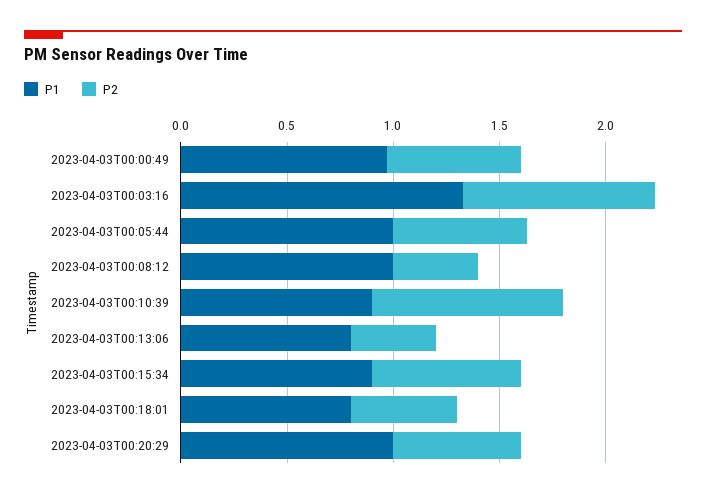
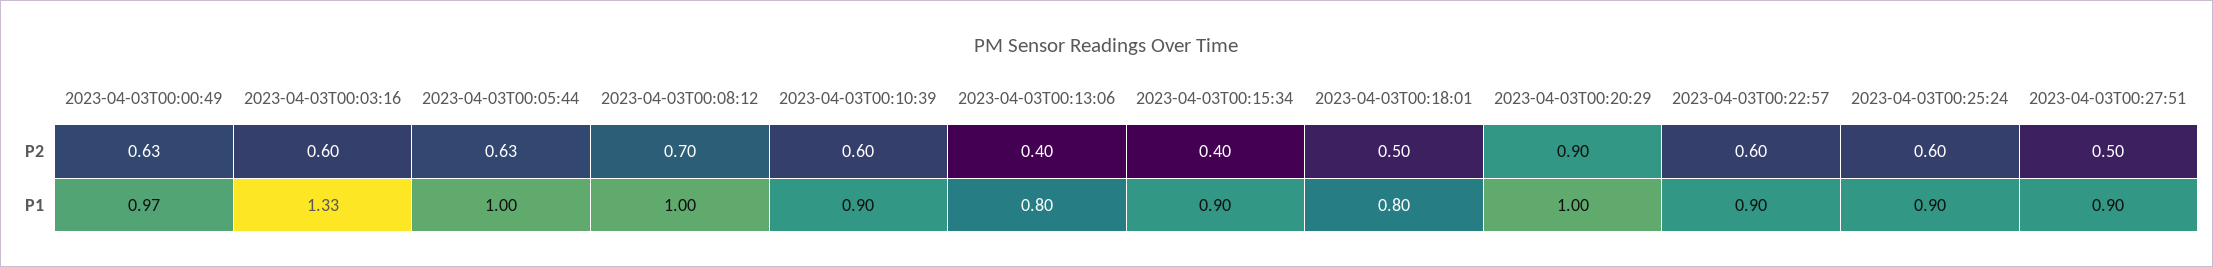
P2, 2023-04-03T00:03:16: 0.9 -> 0.6
P2, 2023-04-03T00:08:12: 0.4 -> 0.7
P2, 2023-04-03T00:10:39: 0.9 -> 0.6
P2, 2023-04-03T00:15:34: 0.7 -> 0.4
P2, 2023-04-03T00:20:29: 0.6 -> 0.9
P2, 2023-04-03T00:22:57: none -> 0.6
P2, 2023-04-03T00:25:24: none -> 0.6
P2, 2023-04-03T00:27:51: none -> 0.5
P1, 2023-04-03T00:22:57: none -> 0.9
P1, 2023-04-03T00:25:24: none -> 0.9
P1, 2023-04-03T00:27:51: none -> 0.9

